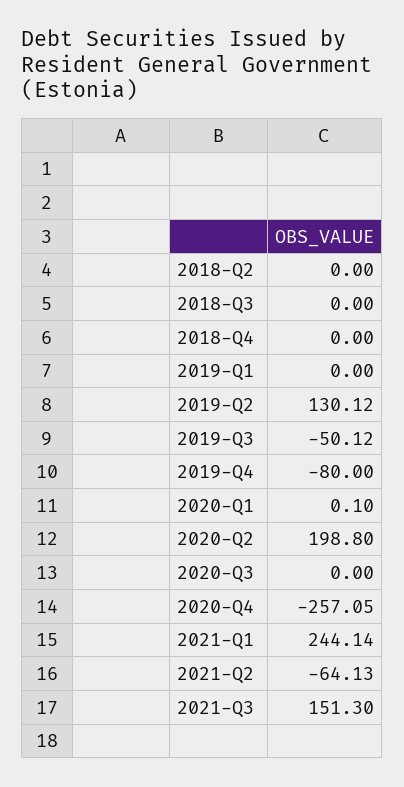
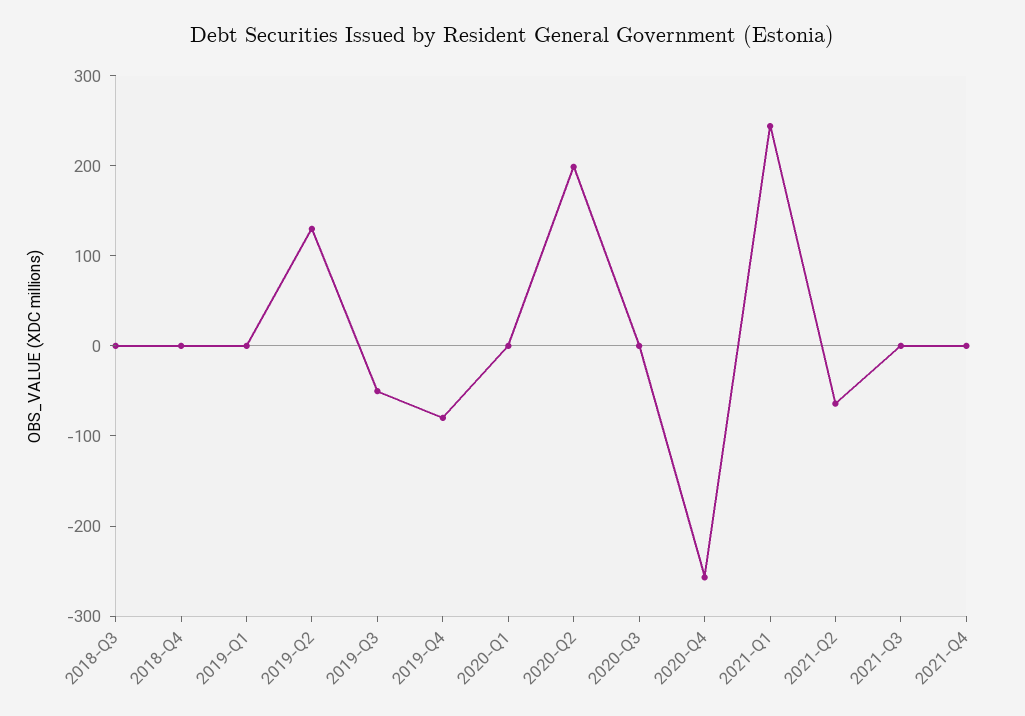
2018-Q2: 0 -> none
2021-Q3: 151.3 -> 0
2021-Q4: none -> 0

